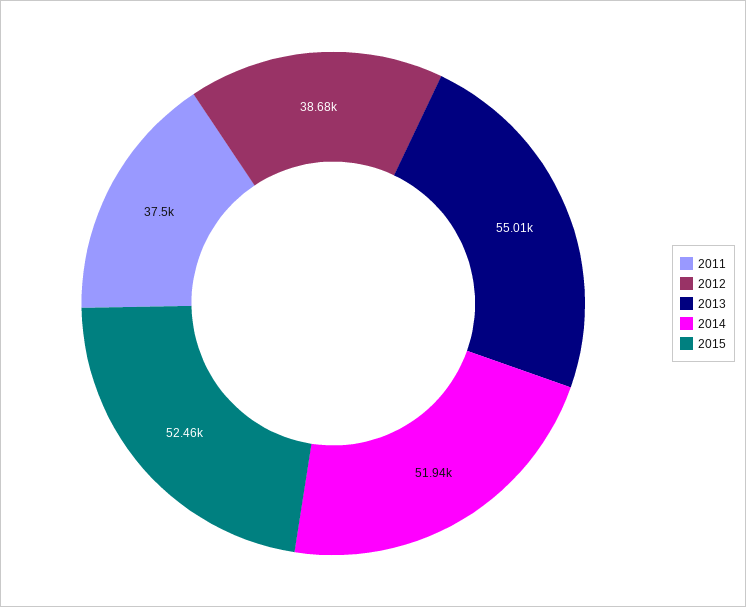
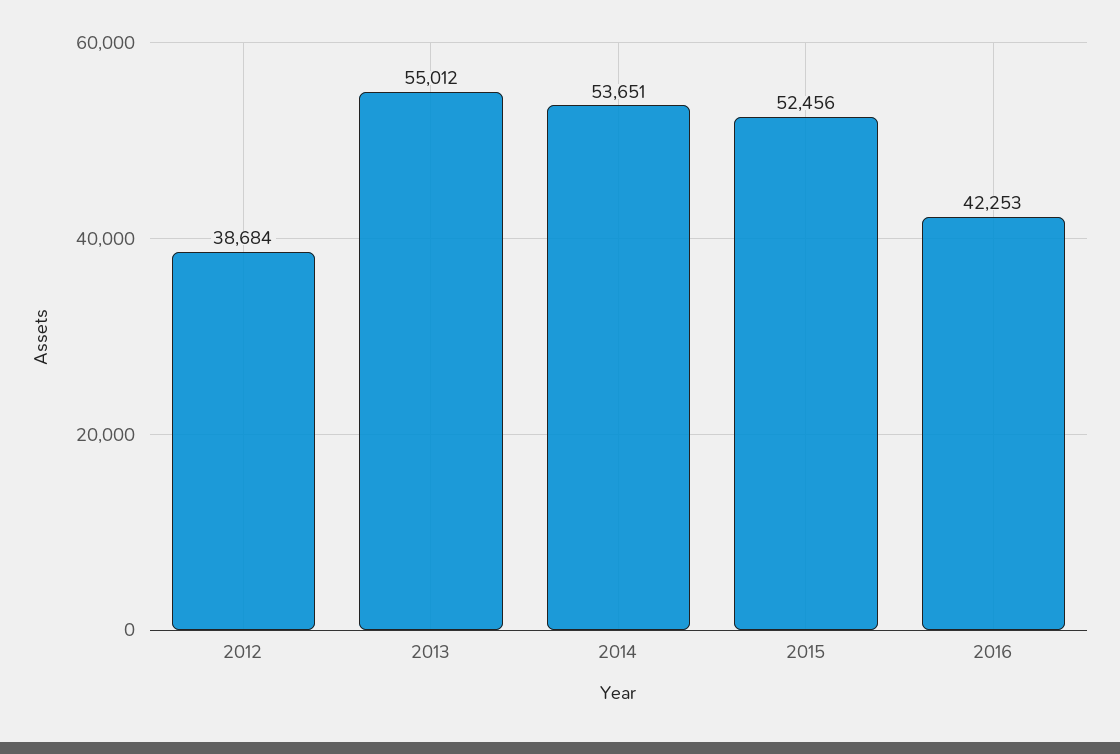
2011: 37500 -> none
2014: 51940 -> 53651
2016: none -> 42253

